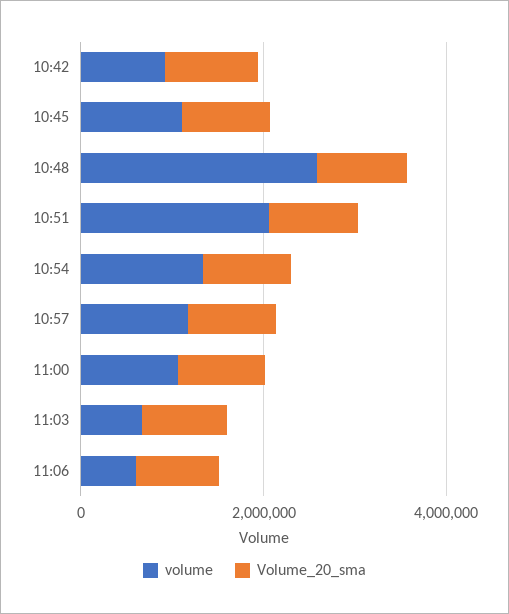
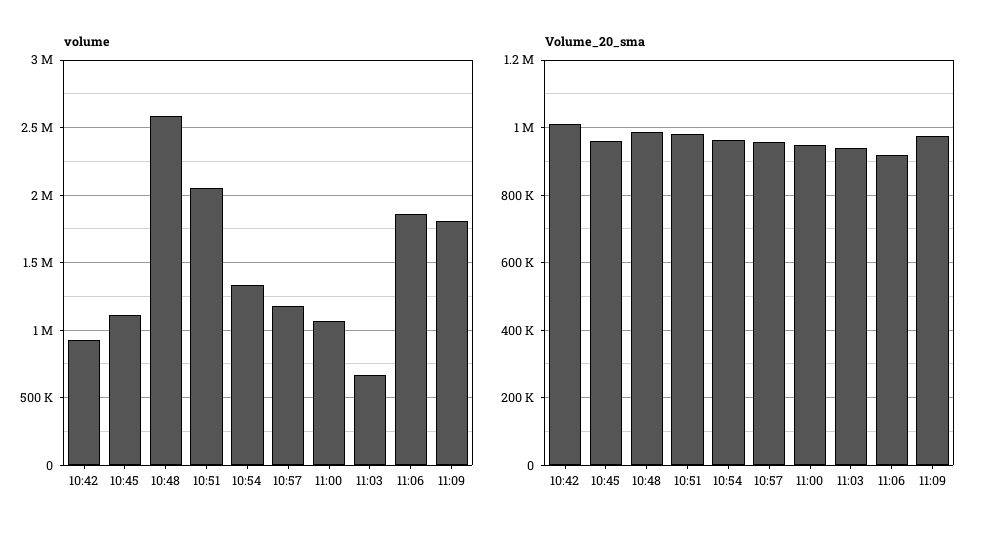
volume, 11:06: 500000 -> 1850000
volume, 11:09: none -> 1800000
Volume_20_sma, 11:09: none -> 980000

